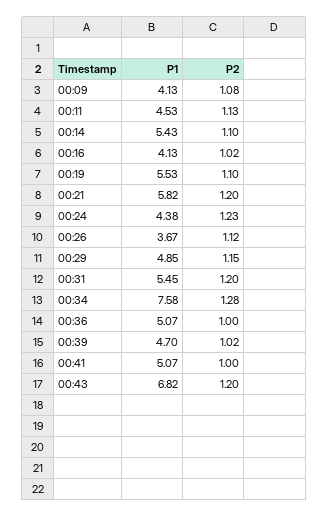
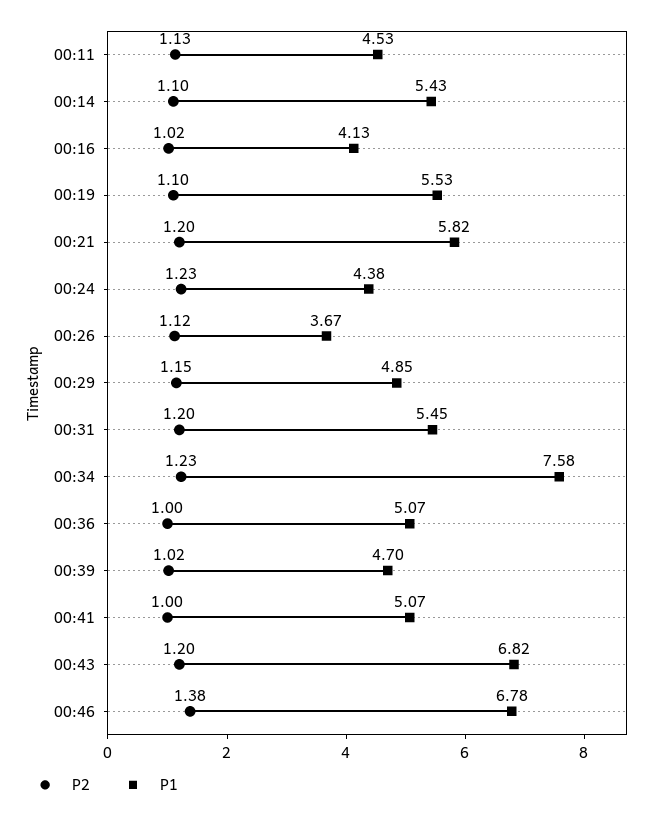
P1, 00:09: 4.13 -> none
P2, 00:09: 1.08 -> none
P2, 00:34: 1.28 -> 1.23
P2, 00:46: none -> 1.38
P1, 00:46: none -> 6.78

